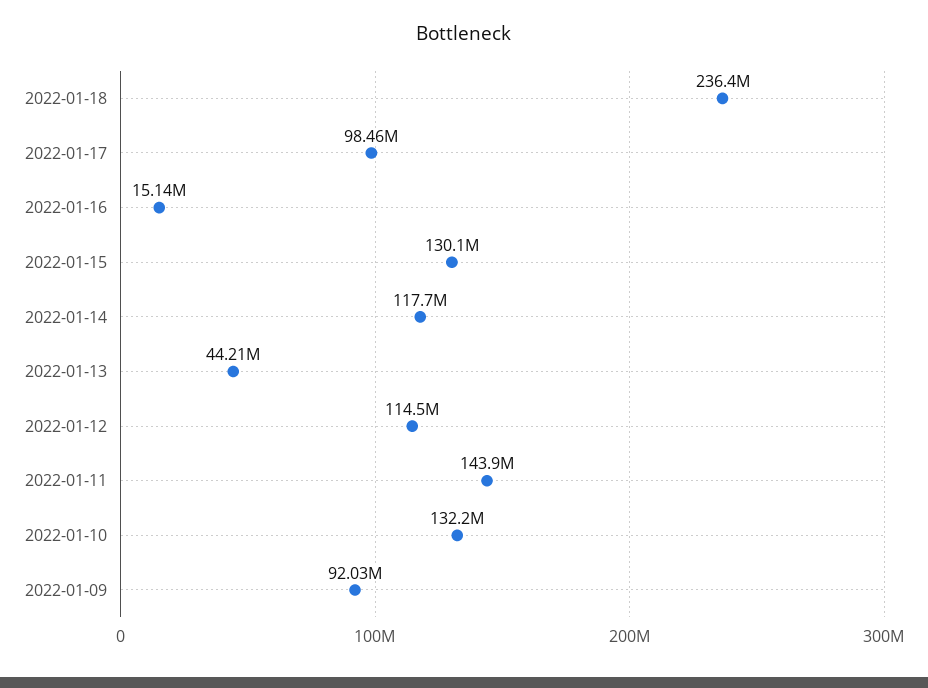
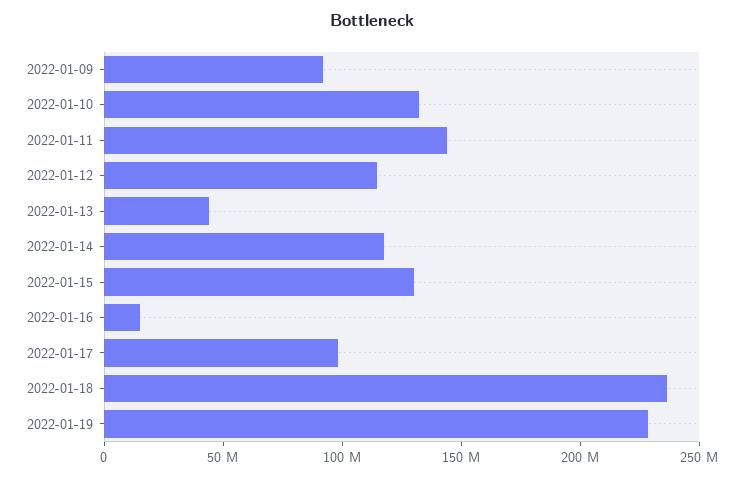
2022-01-19: none -> 230000000

